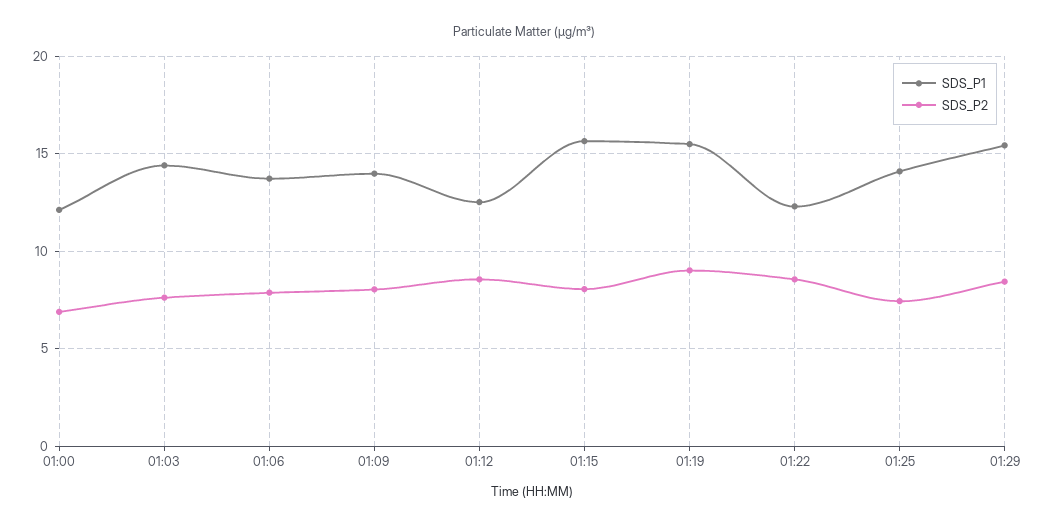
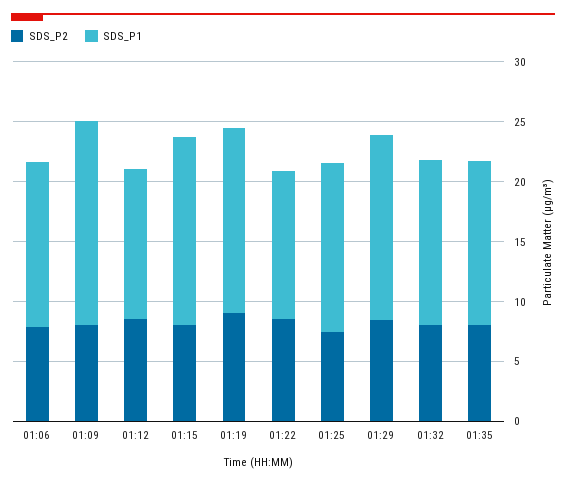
SDS_P1, 01:00: 12 -> none
SDS_P2, 01:00: 7 -> none
SDS_P1, 01:03: 14.5 -> none
SDS_P2, 01:03: 7.5 -> none
SDS_P1, 01:09: 14 -> 17
SDS_P2, 01:32: none -> 8
SDS_P1, 01:32: none -> 14
SDS_P2, 01:35: none -> 8
SDS_P1, 01:35: none -> 14

